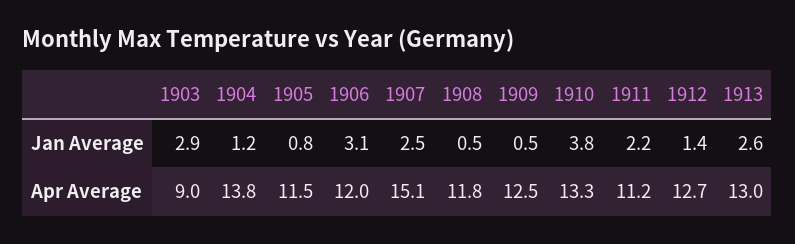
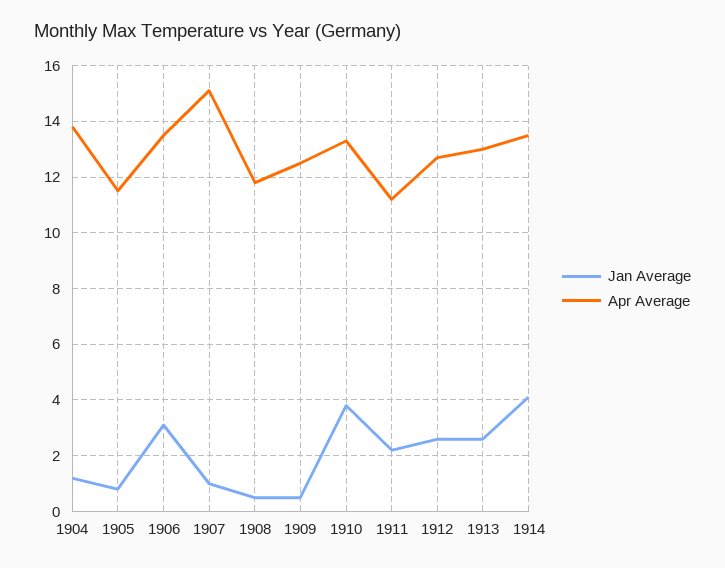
Jan Average, 1903: 2.9 -> none
Jan Average, 1907: 2.5 -> 1
Jan Average, 1912: 1.4 -> 2.5
Apr Average, 1903: 9 -> none
Apr Average, 1906: 12 -> 13.5
Jan Average, 1914: none -> 4
Apr Average, 1914: none -> 13.5

